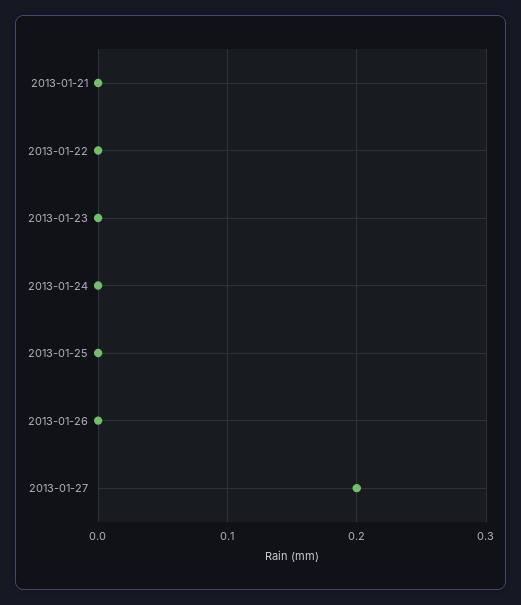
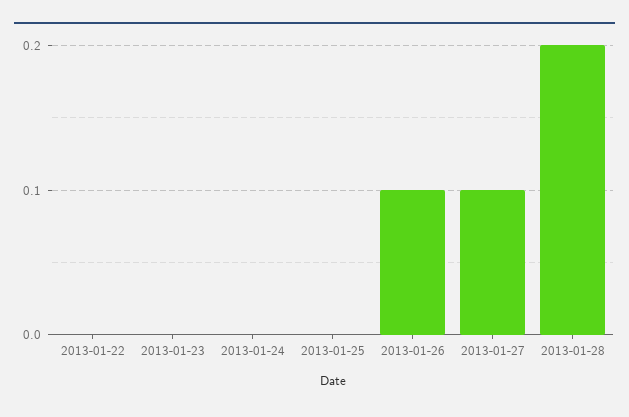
2013-01-21: 0 -> none
2013-01-26: 0 -> 0.1
2013-01-27: 0.2 -> 0.1
2013-01-28: none -> 0.2

